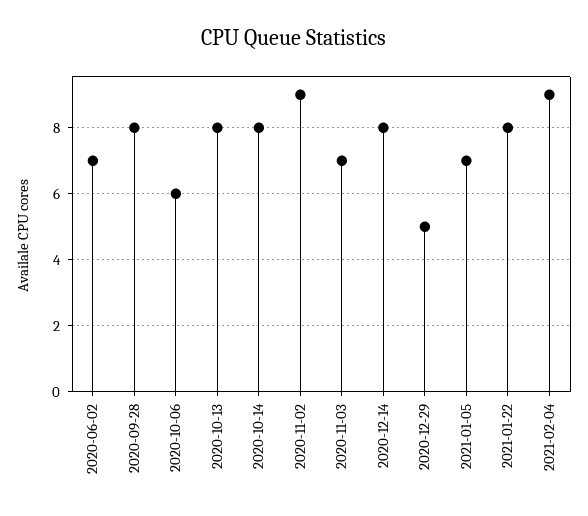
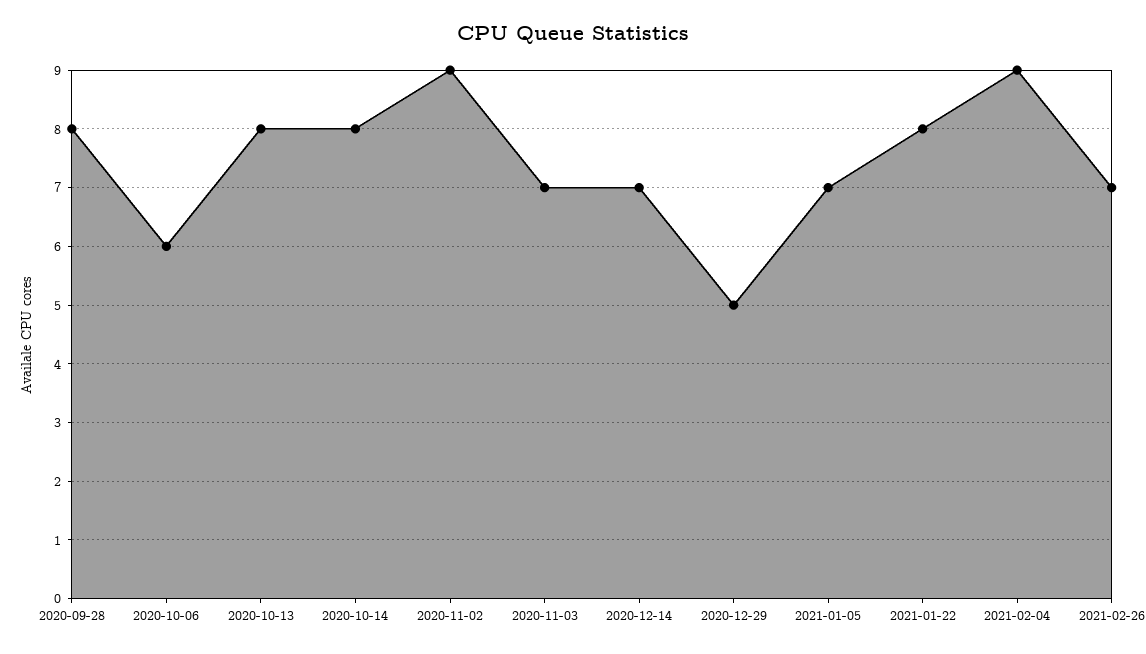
2020-06-02: 7 -> none
2020-12-14: 8 -> 7
2021-02-26: none -> 7

